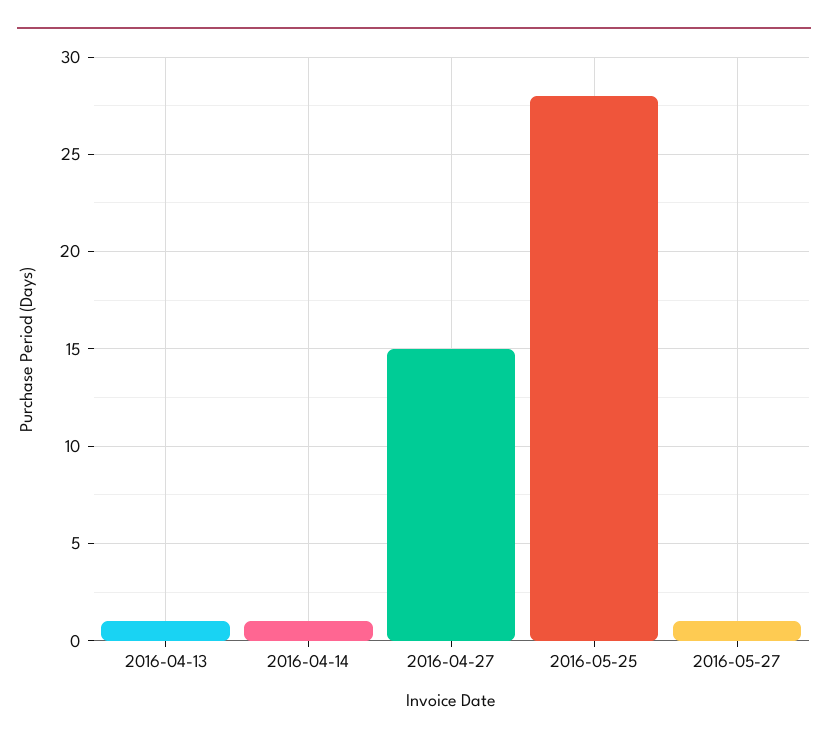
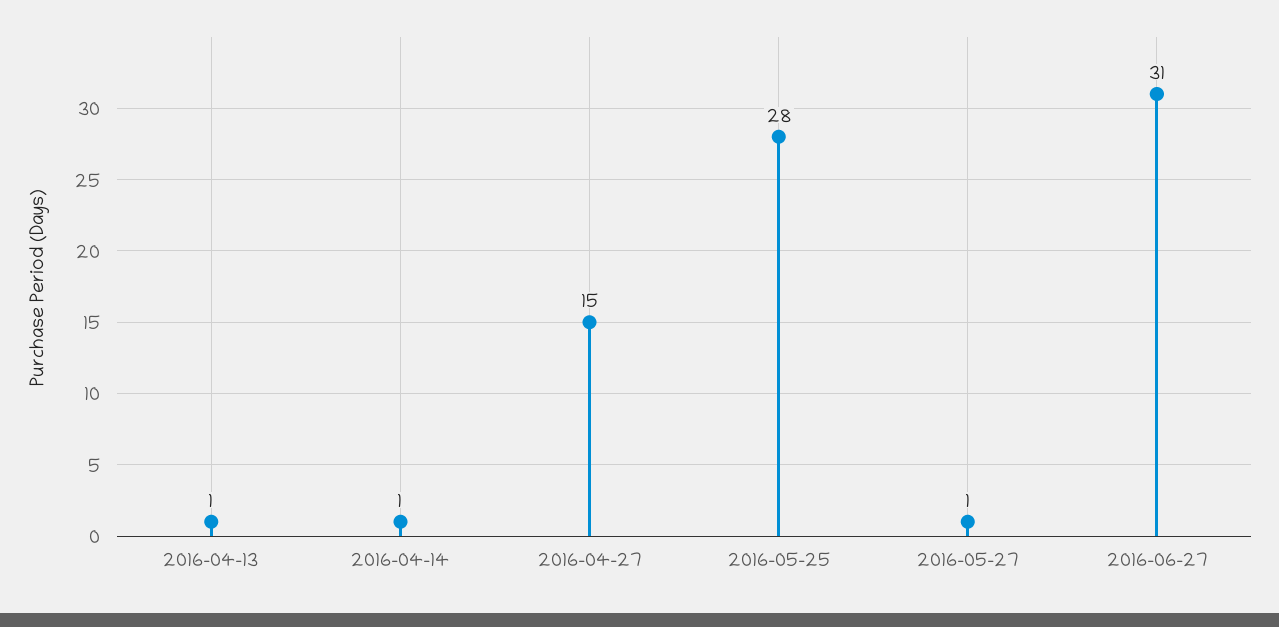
2016-06-27: none -> 31

